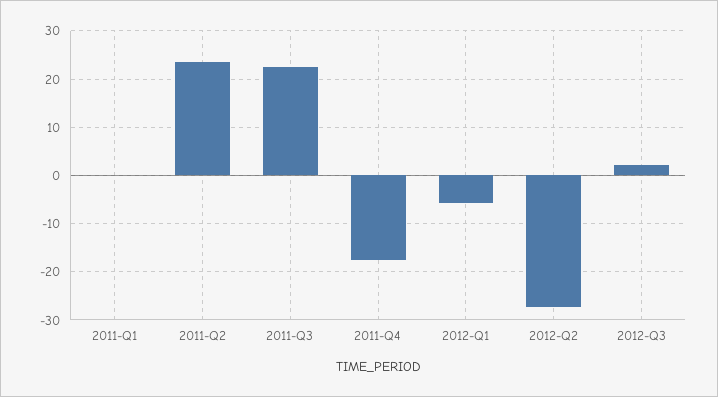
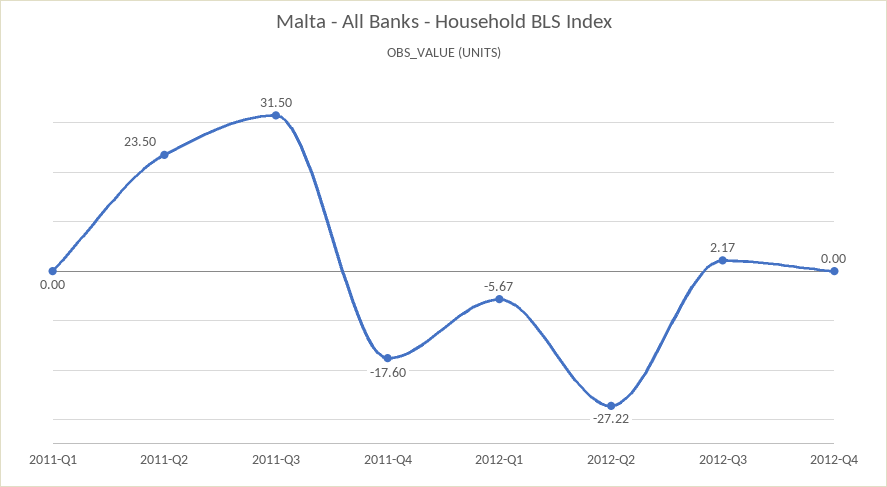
2011-Q3: 22 -> 31.5
2012-Q4: none -> 0

